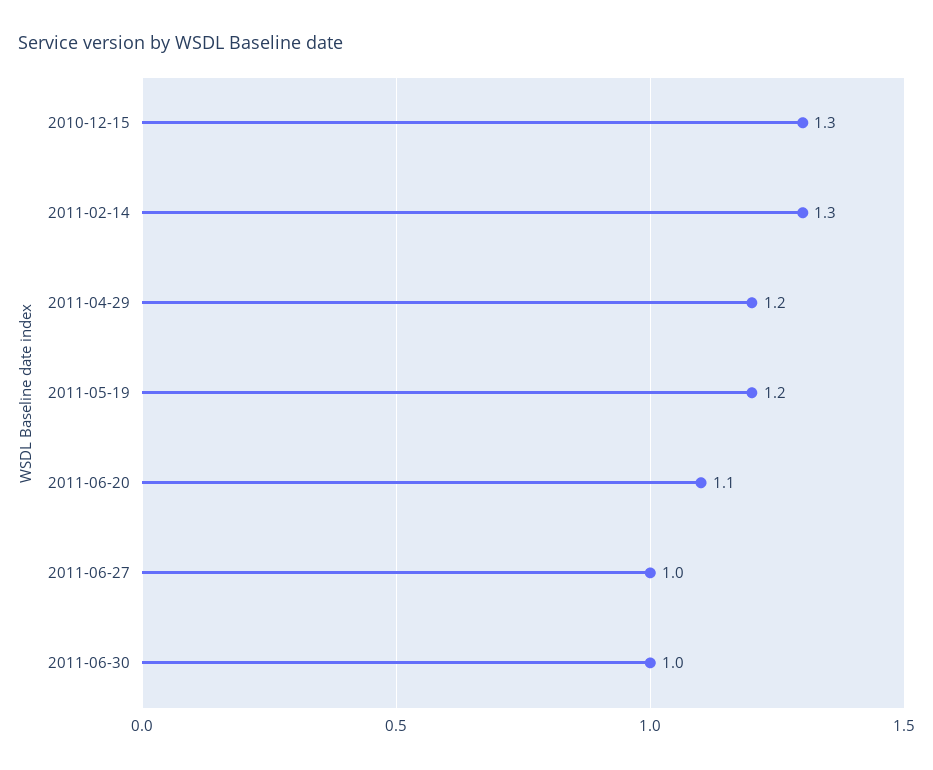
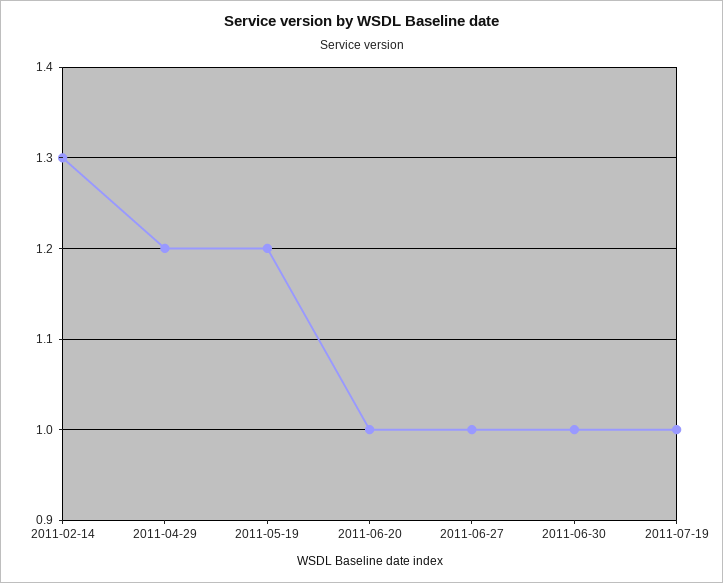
2010-12-15: 1.3 -> none
2011-06-20: 1.1 -> 1
2011-07-19: none -> 1

